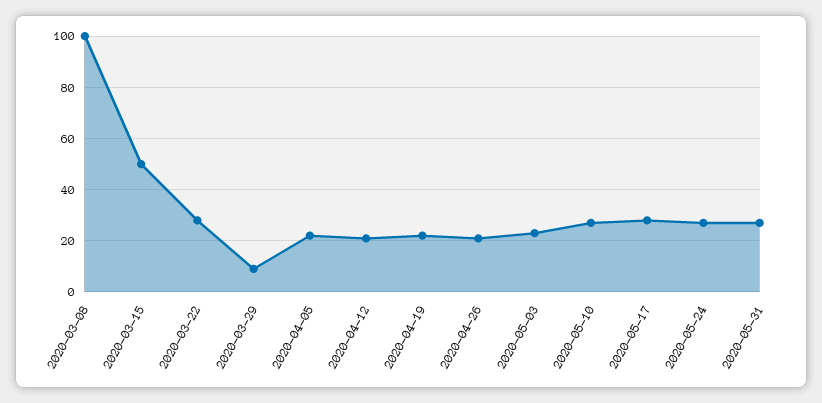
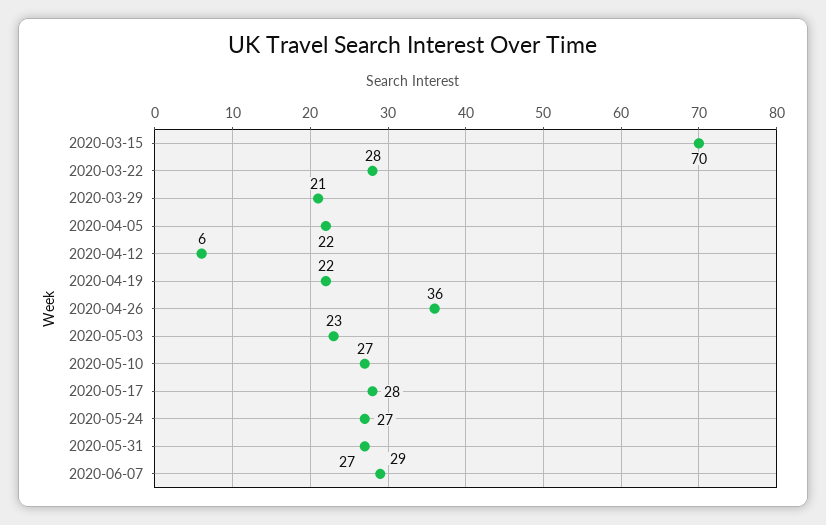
2020-03-08: 100 -> none
2020-03-15: 50 -> 70
2020-03-29: 10 -> 21
2020-04-12: 20 -> 6
2020-04-26: 20 -> 36
2020-06-07: none -> 29

